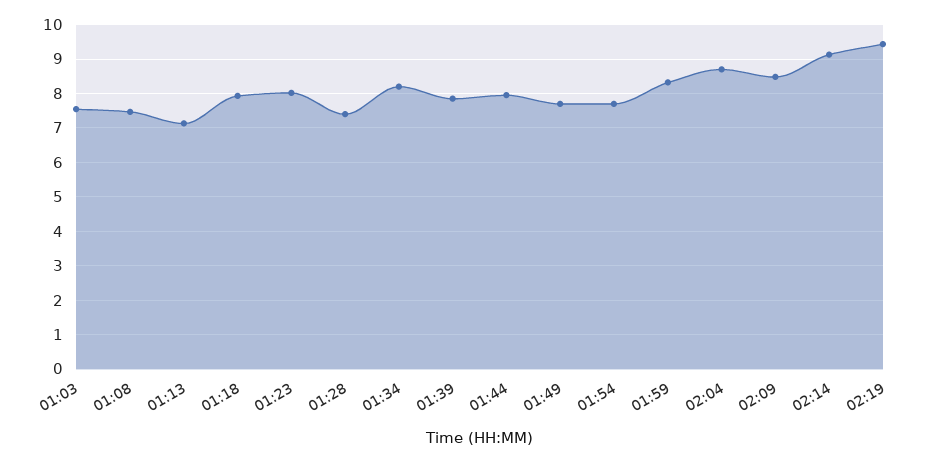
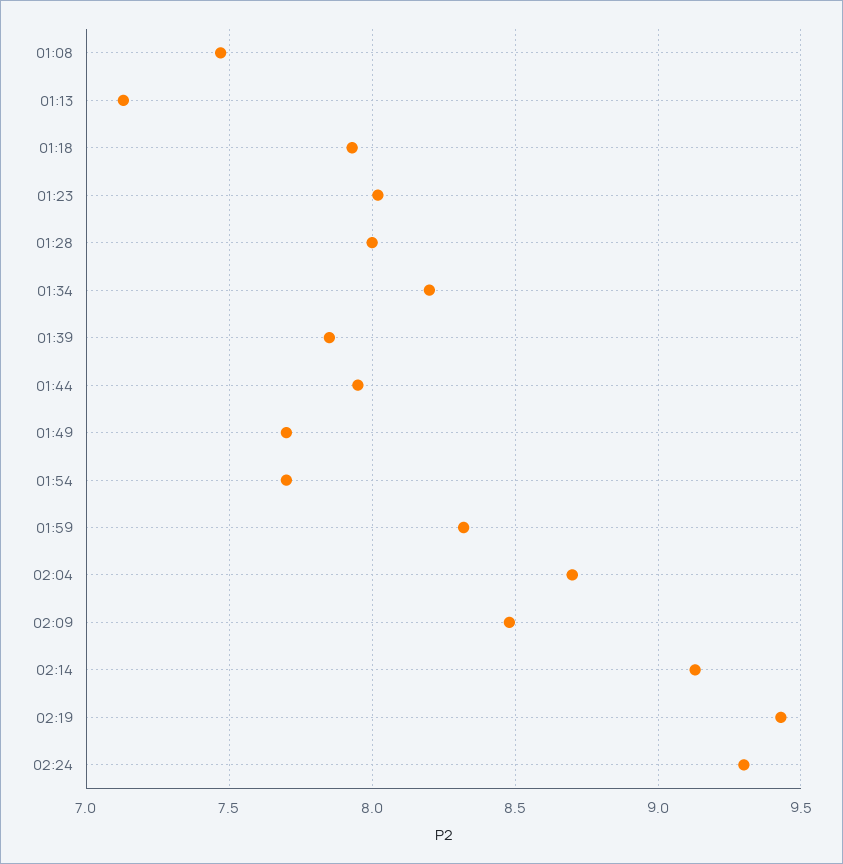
01:03: 7.6 -> none
01:28: 7.4 -> 8
02:24: none -> 9.3

